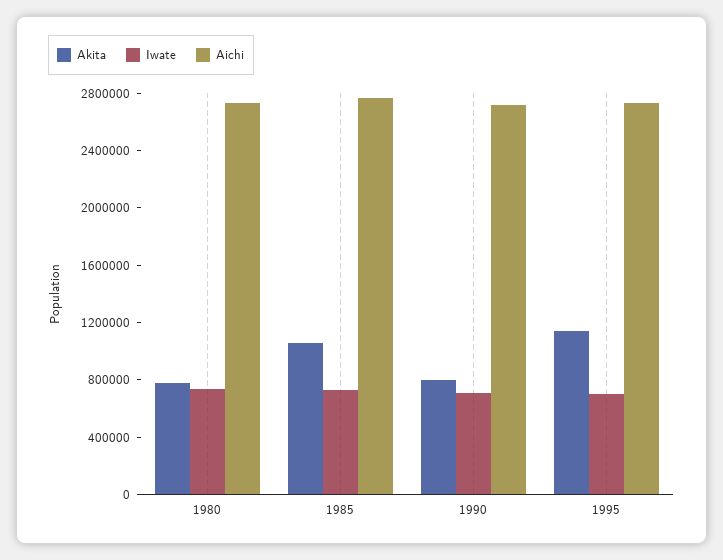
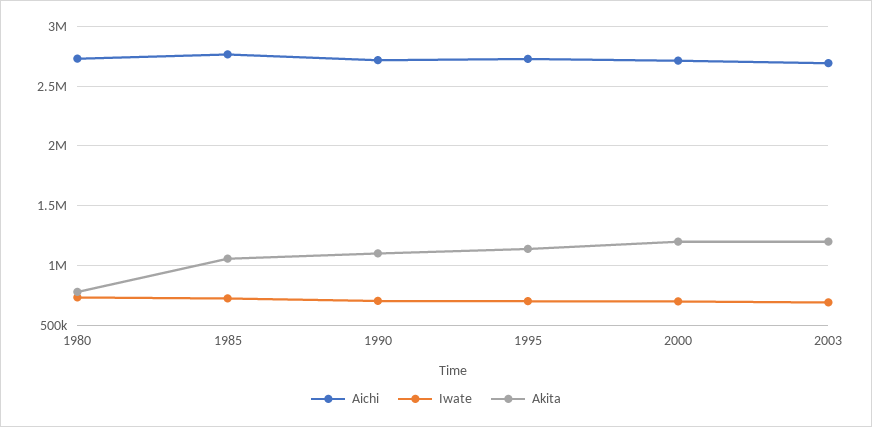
Akita, 1990: 800000 -> 1100000
Aichi, 2000: none -> 2700000
Iwate, 2000: none -> 700000
Akita, 2000: none -> 1200000
Aichi, 2003: none -> 2700000
Iwate, 2003: none -> 700000
Akita, 2003: none -> 1200000

